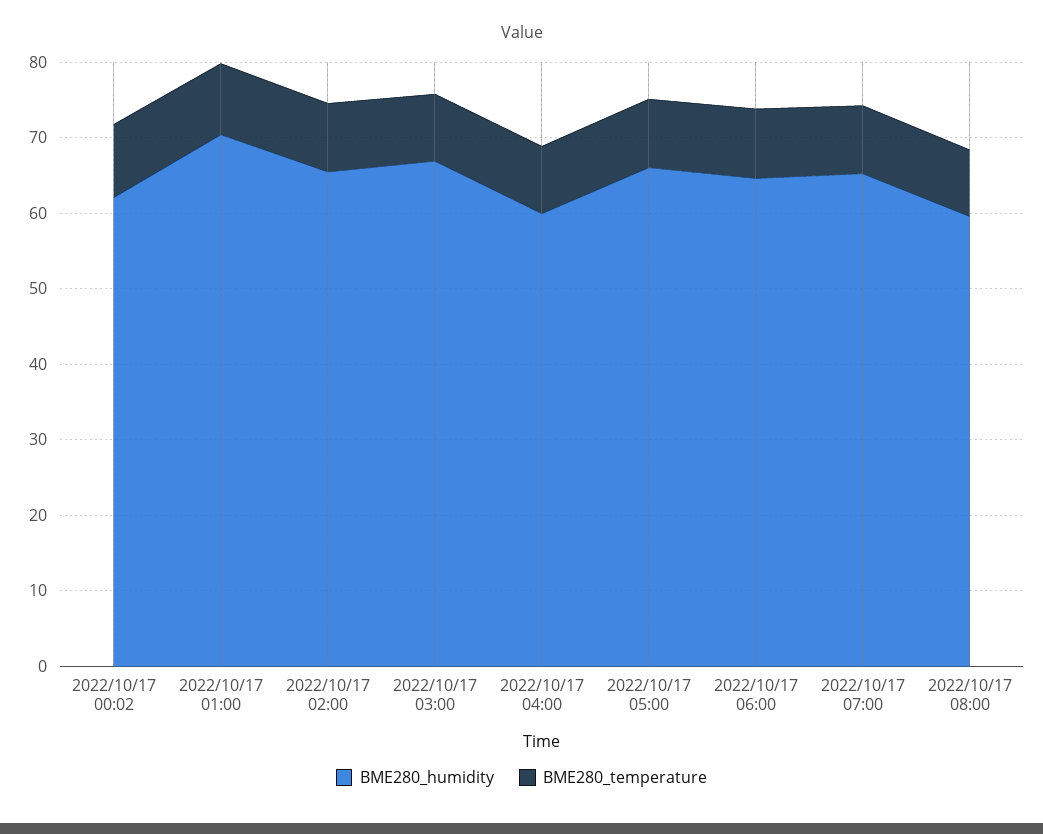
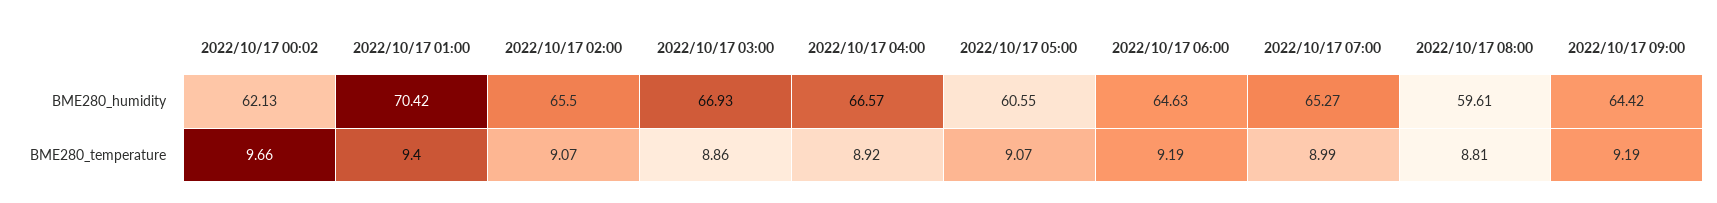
BME280_humidity, 2022/10/17 04:00: 60 -> 66.57
BME280_humidity, 2022/10/17 05:00: 66 -> 60.55
BME280_humidity, 2022/10/17 09:00: none -> 64.42
BME280_temperature, 2022/10/17 09:00: none -> 9.19

